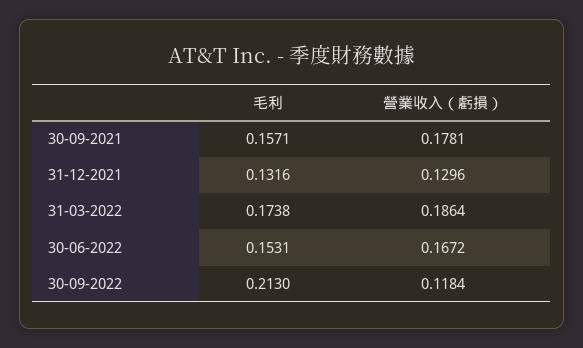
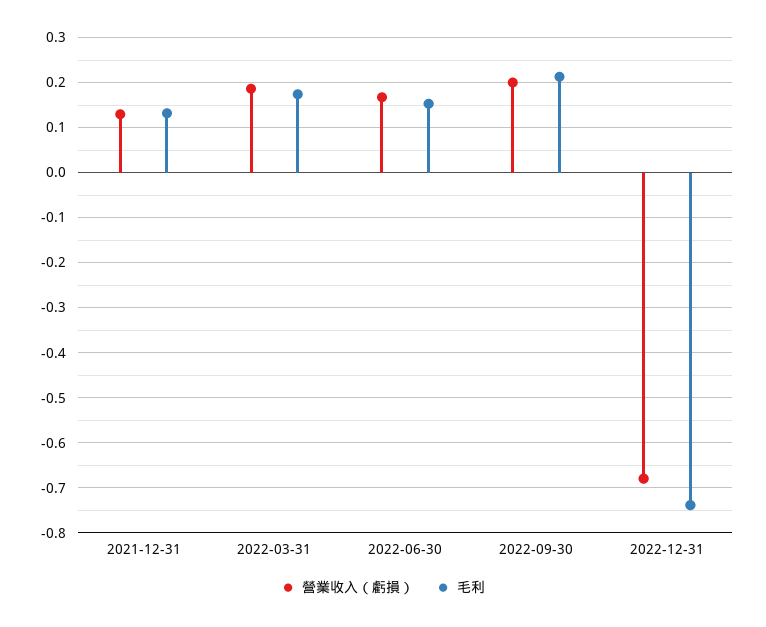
毛利, 30-09-2021: 0.1571 -> none
營業收入（虧損）, 30-09-2021: 0.1781 -> none
營業收入（虧損）, 30-09-2022: 0.1184 -> 0.2
營業收入（虧損）, 2022-12-31: none -> -0.68
毛利, 2022-12-31: none -> -0.74

